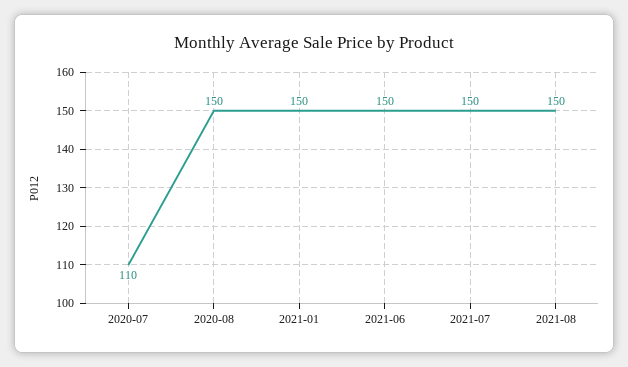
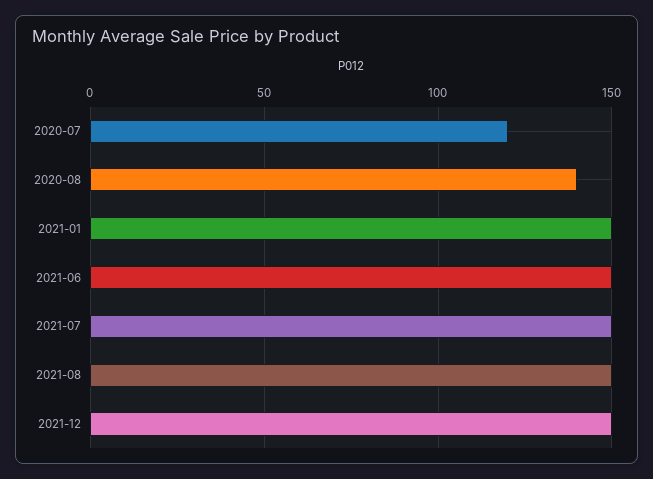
2020-07: 110 -> 120
2020-08: 150 -> 140
2021-12: none -> 150

